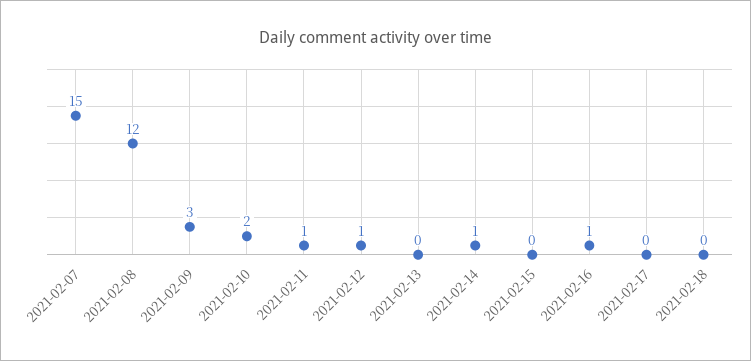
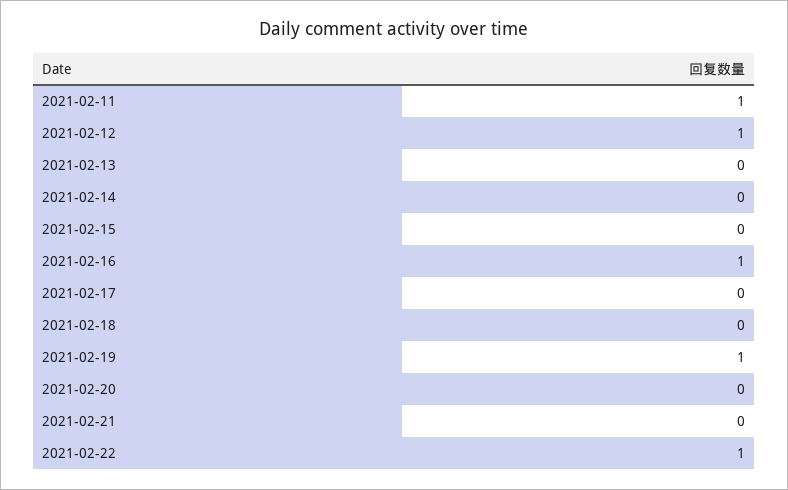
2021-02-07: 15 -> none
2021-02-08: 12 -> none
2021-02-09: 3 -> none
2021-02-10: 2 -> none
2021-02-14: 1 -> 0
2021-02-19: none -> 1
2021-02-20: none -> 0
2021-02-21: none -> 0
2021-02-22: none -> 1

